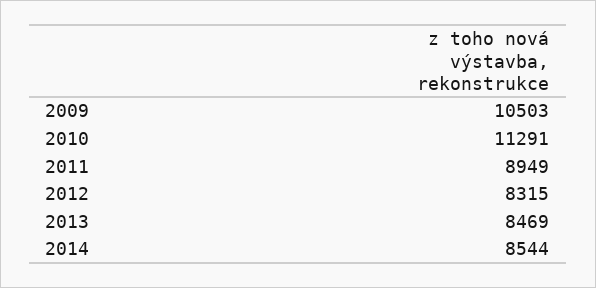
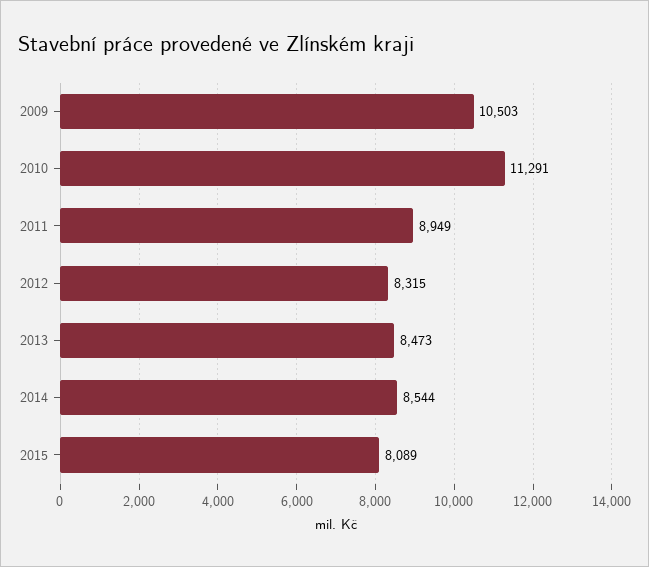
2013: 8469 -> 8473
2015: none -> 8089

